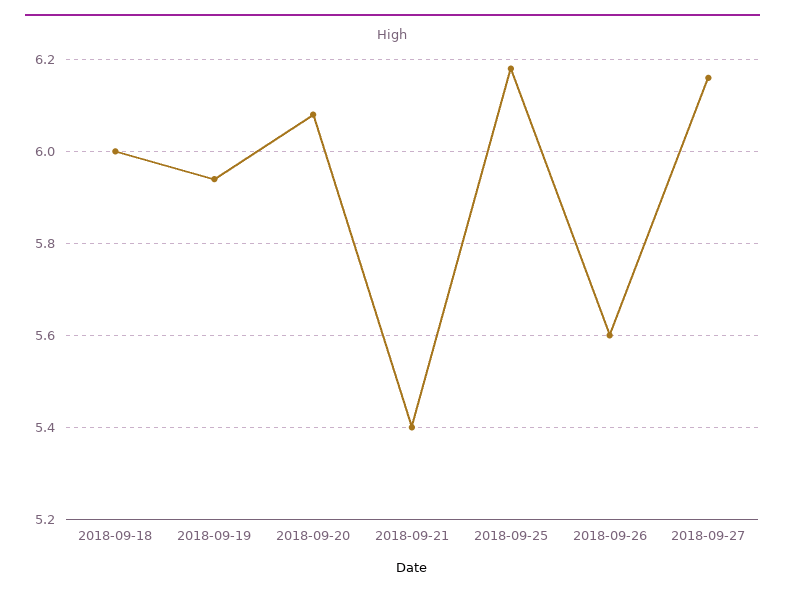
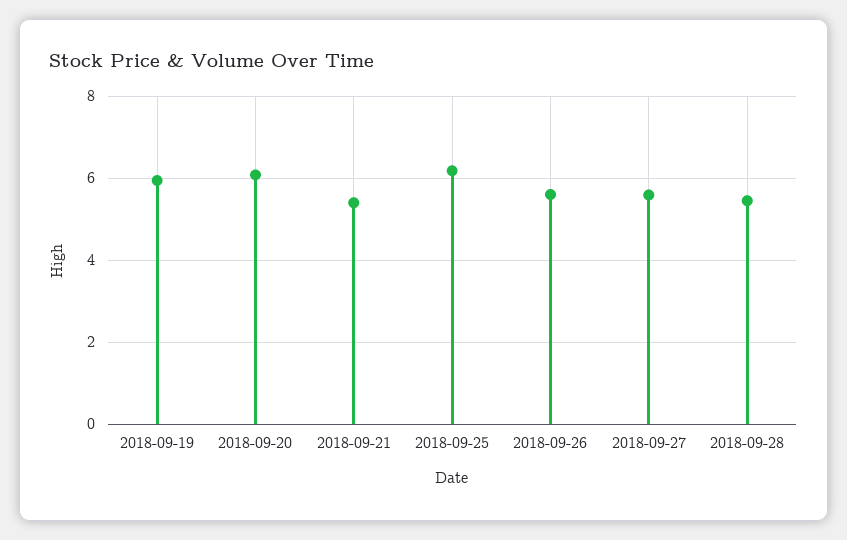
2018-09-18: 6 -> none
2018-09-27: 6.15 -> 5.6
2018-09-28: none -> 5.4

